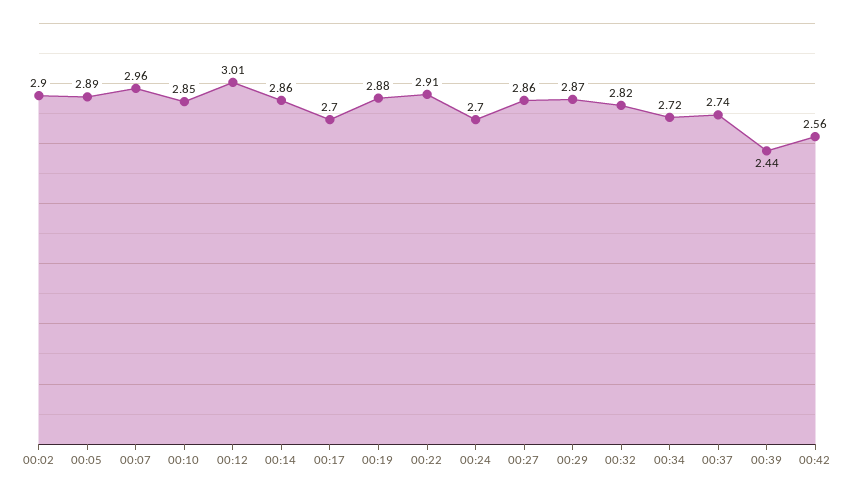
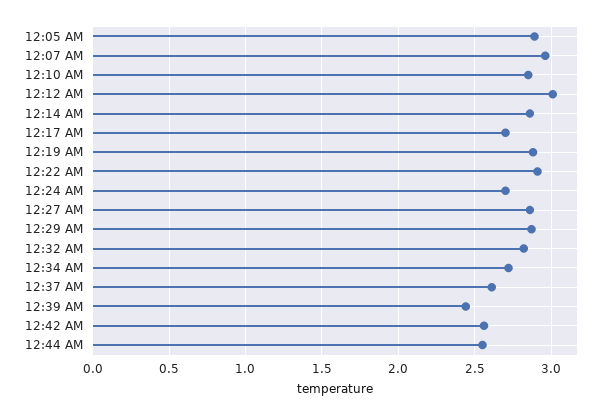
00:02: 2.9 -> none
00:37: 2.74 -> 2.6
12:44 AM: none -> 2.55

